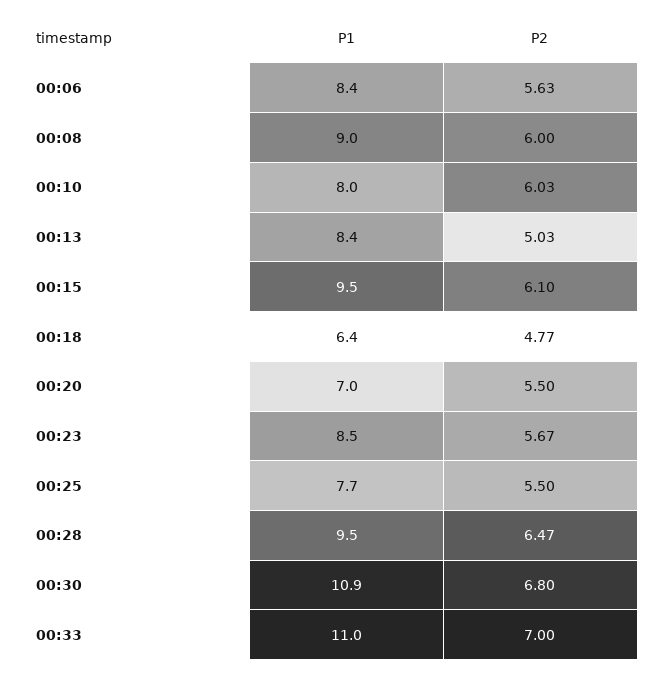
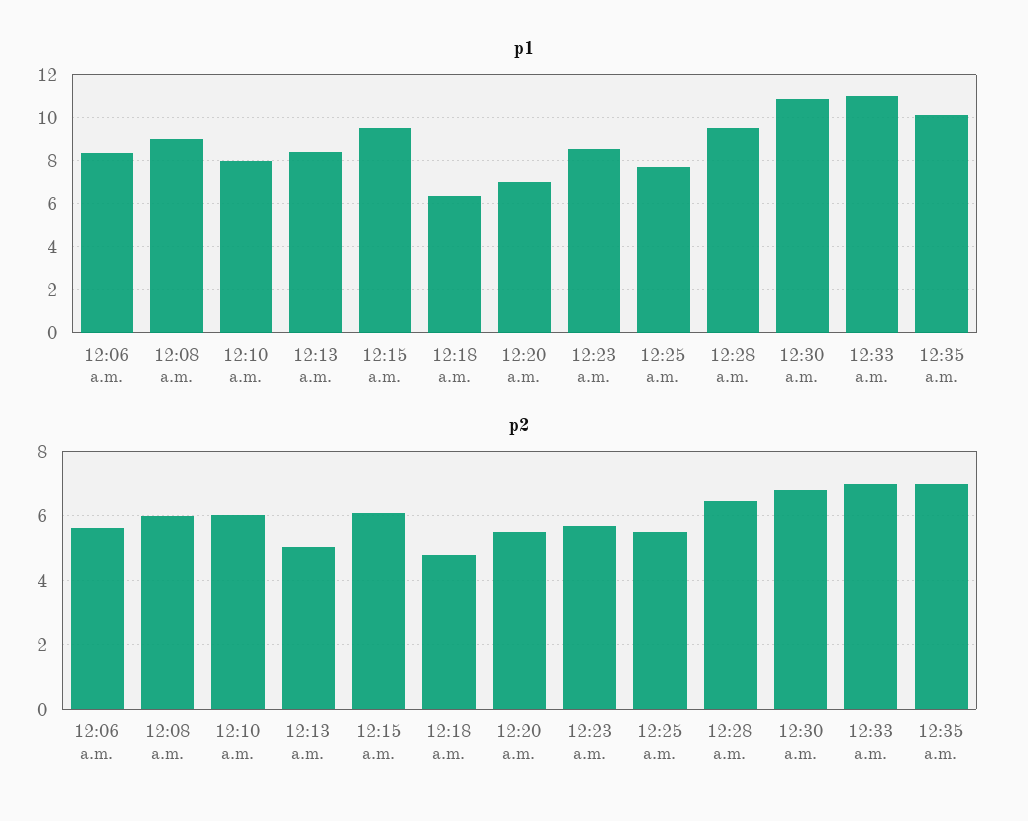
P1, 12:35 a.m.: none -> 10
P2, 12:35 a.m.: none -> 7

